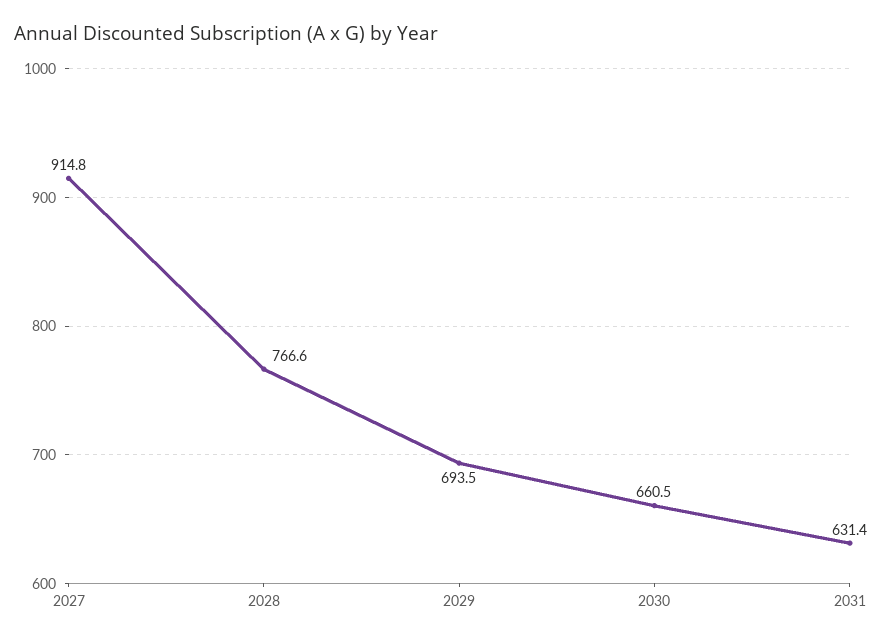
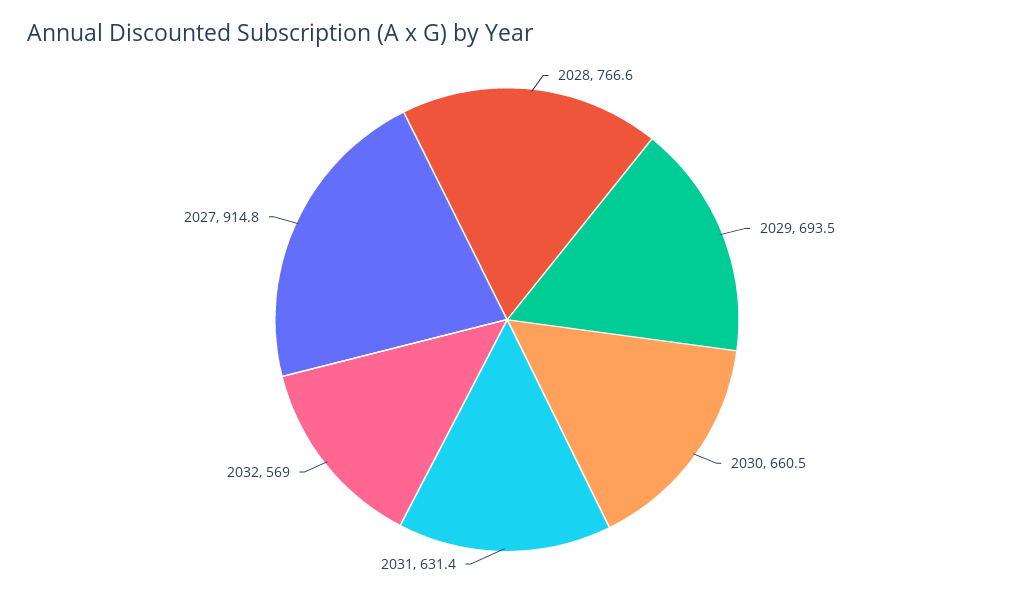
2032: none -> 569

